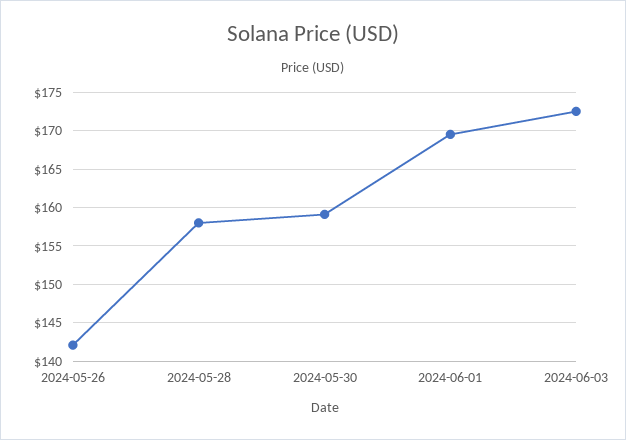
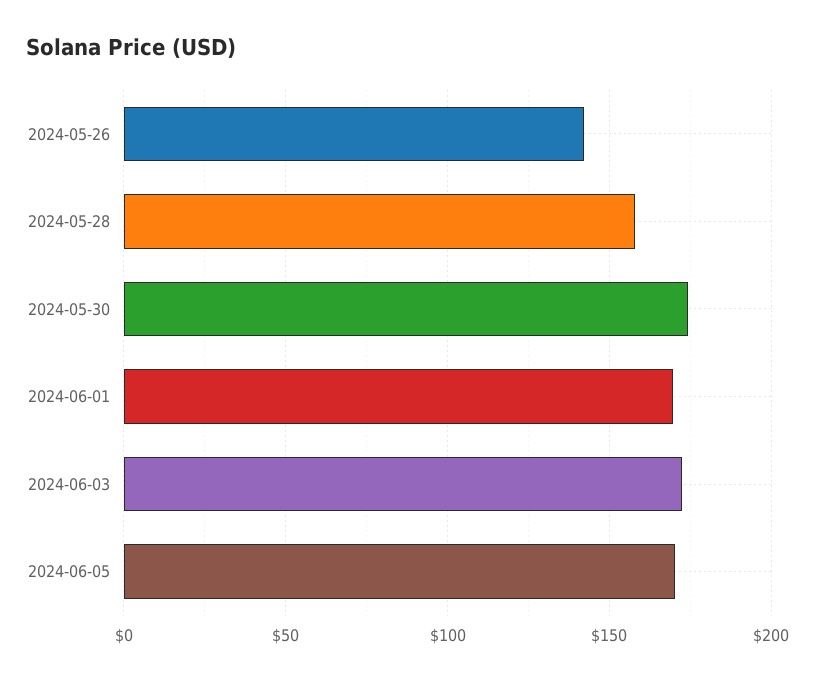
2024-05-30: 159 -> 175
2024-06-05: none -> 170

